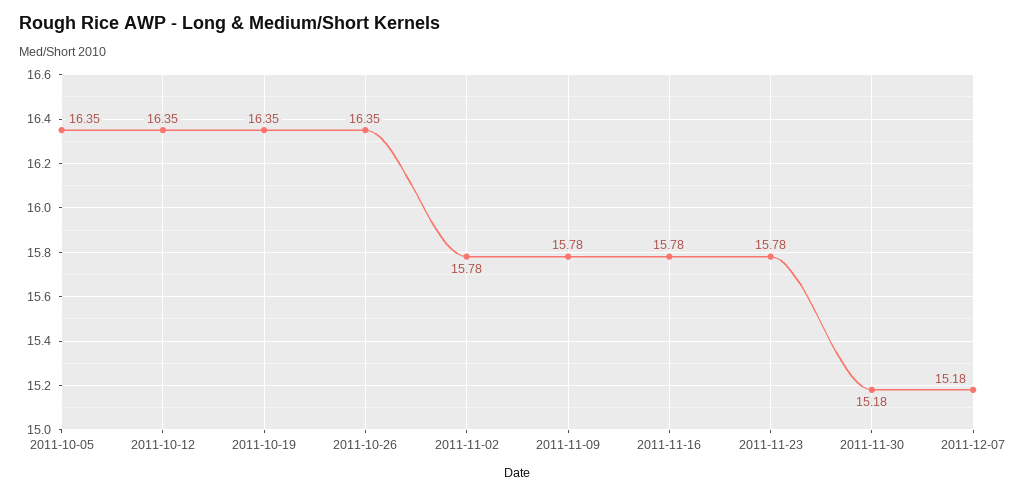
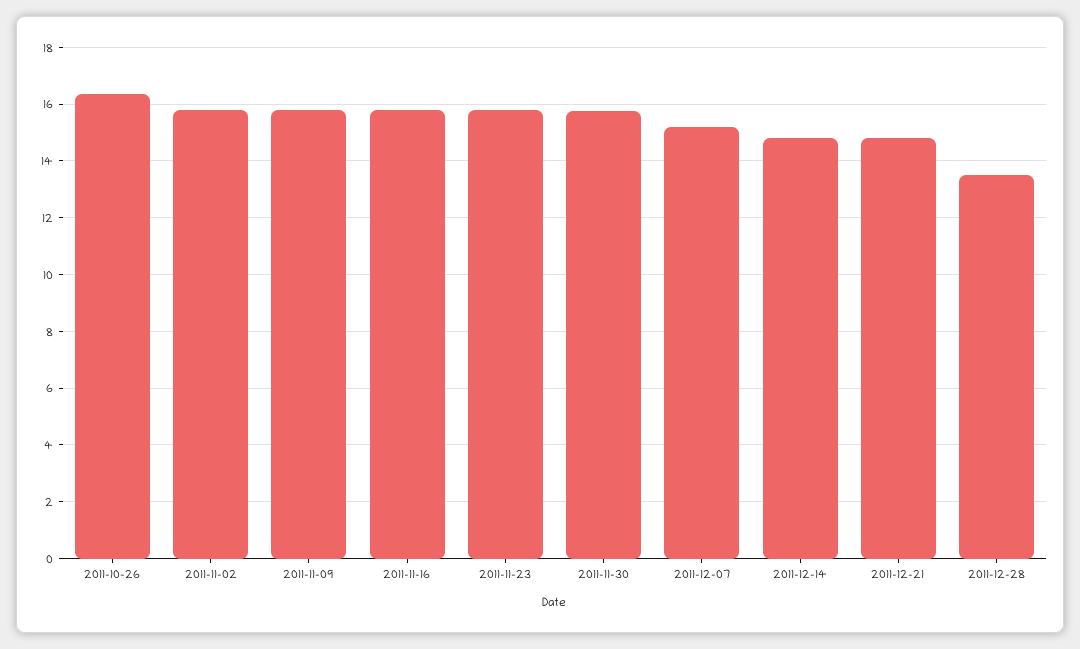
2011-10-05: 16.35 -> none
2011-10-12: 16.35 -> none
2011-10-19: 16.35 -> none
2011-11-30: 15.18 -> 15.75
2011-12-14: none -> 14.75
2011-12-21: none -> 14.75
2011-12-28: none -> 13.5

